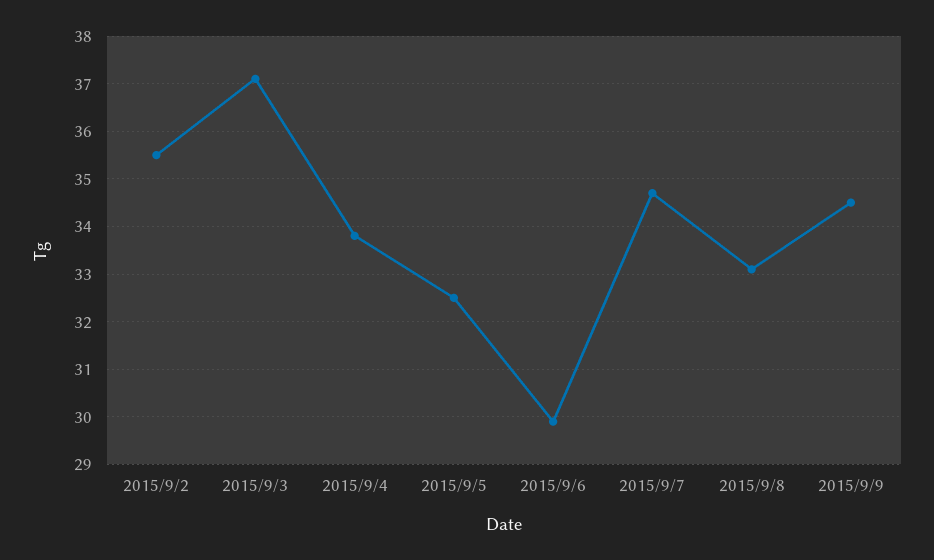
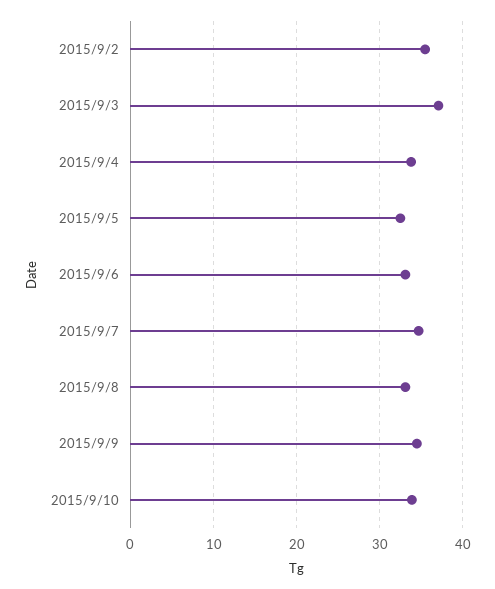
2015/9/6: 30 -> 33
2015/9/10: none -> 34

